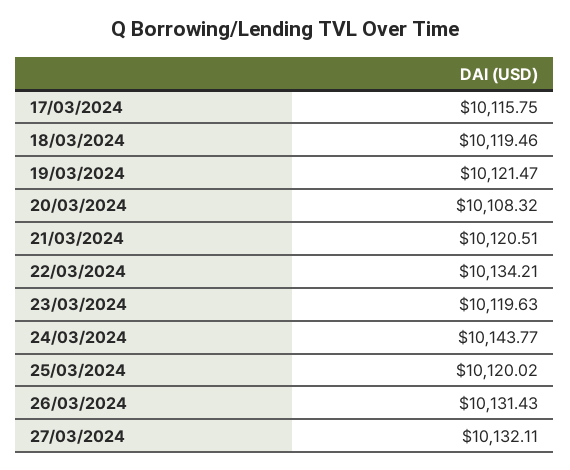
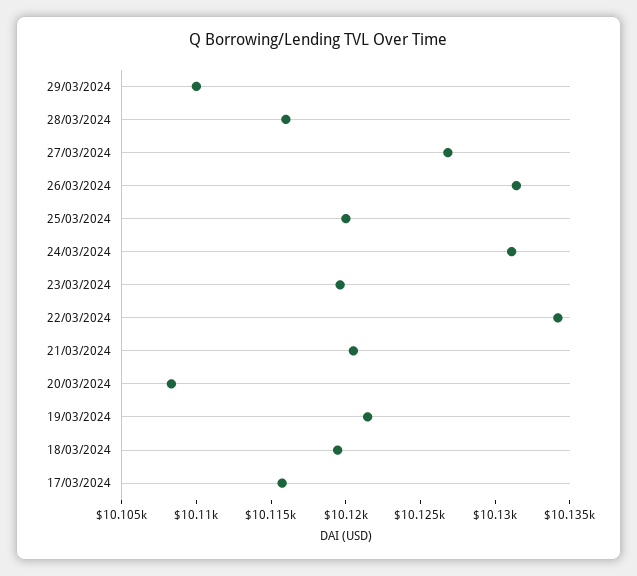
24/03/2024: 10143.77 -> 10131
27/03/2024: 10132.11 -> 10127
29/03/2024: none -> 10110
28/03/2024: none -> 10116

